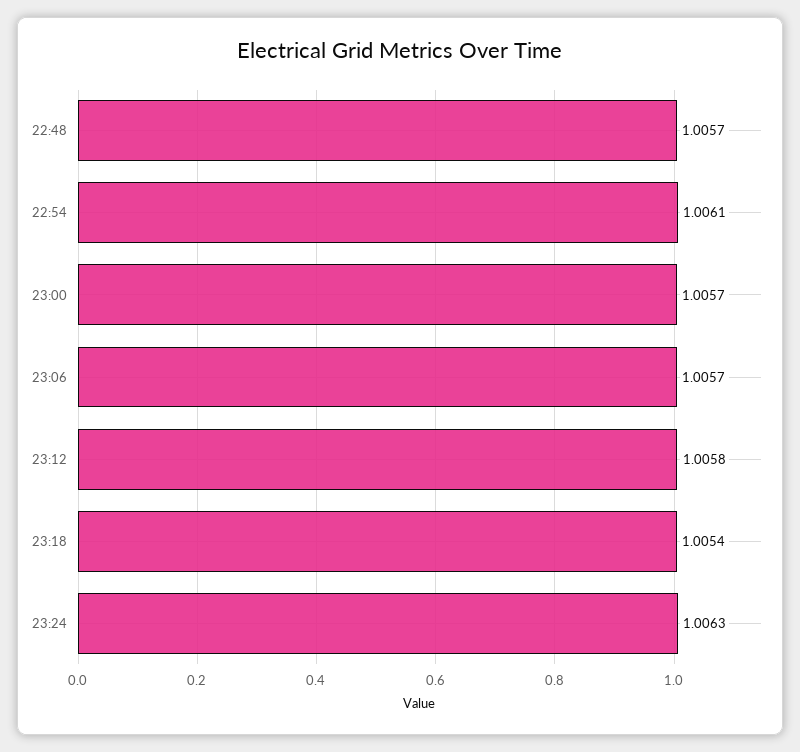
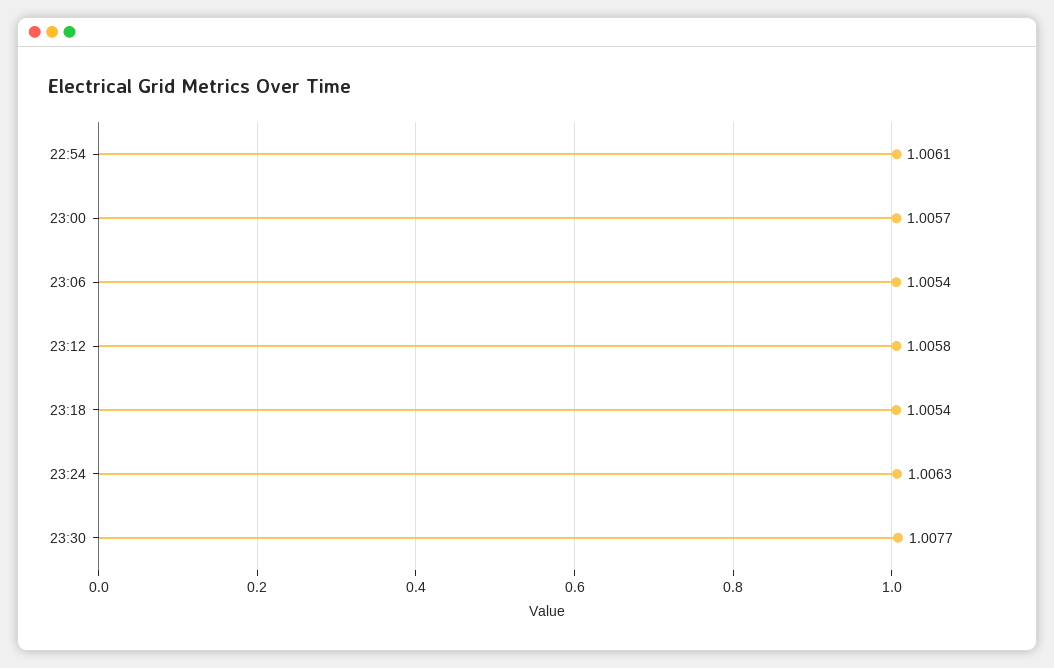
22:48: 1.0057 -> none
23:06: 1.0057 -> 1.0054
23:30: none -> 1.0077

